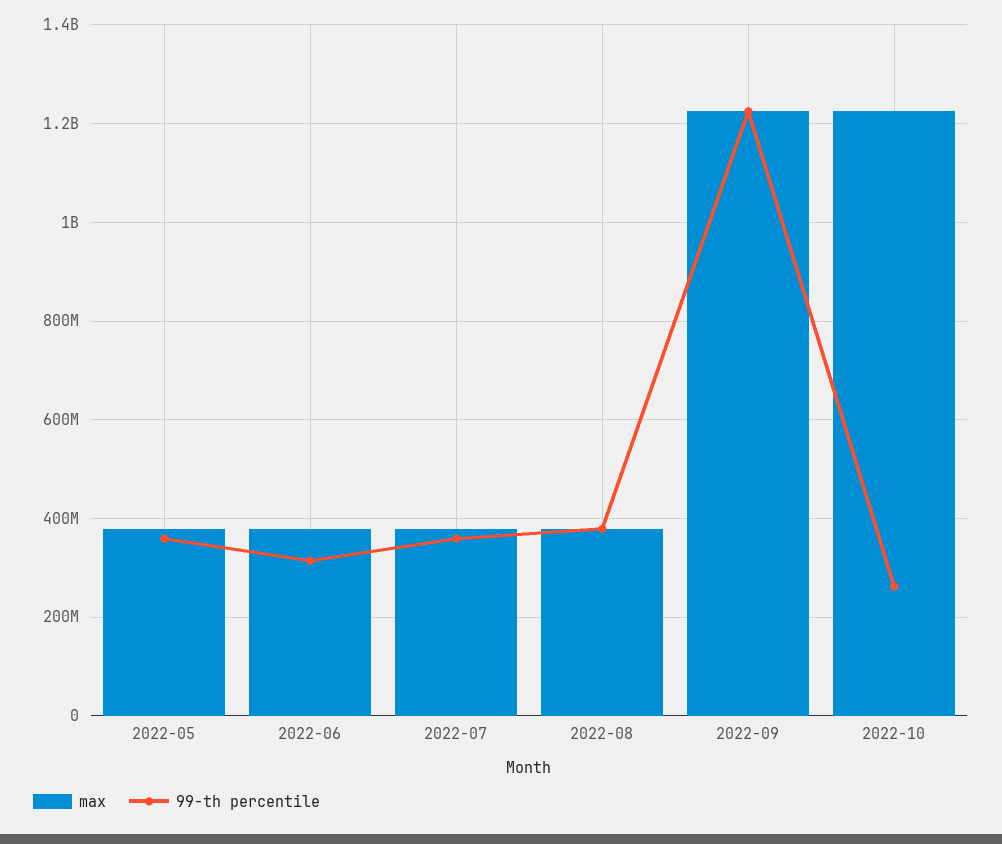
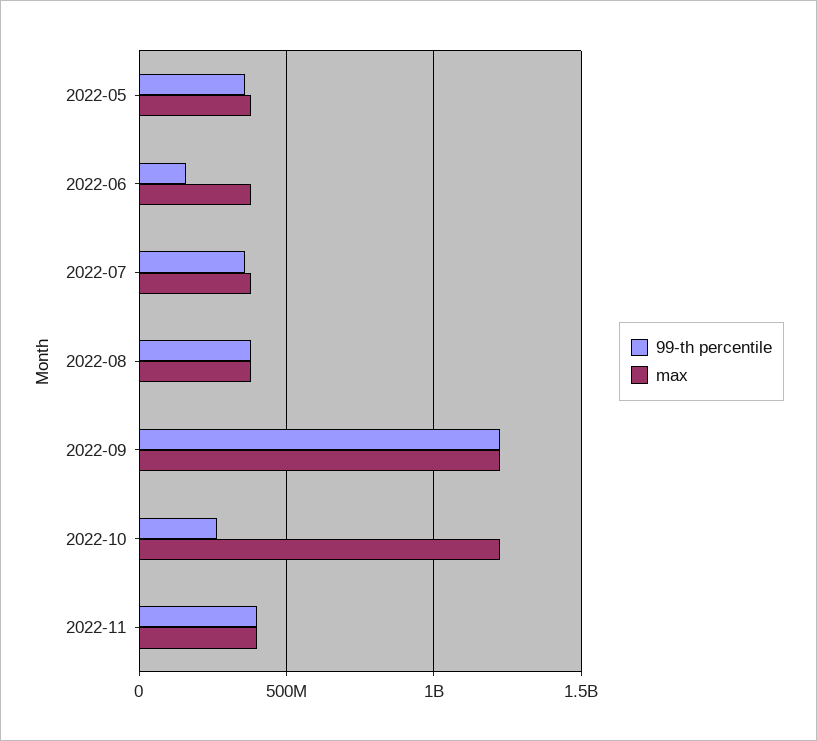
99-th percentile, 2022-06: 320000000 -> 150000000
99-th percentile, 2022-11: none -> 400000000
max, 2022-11: none -> 400000000

